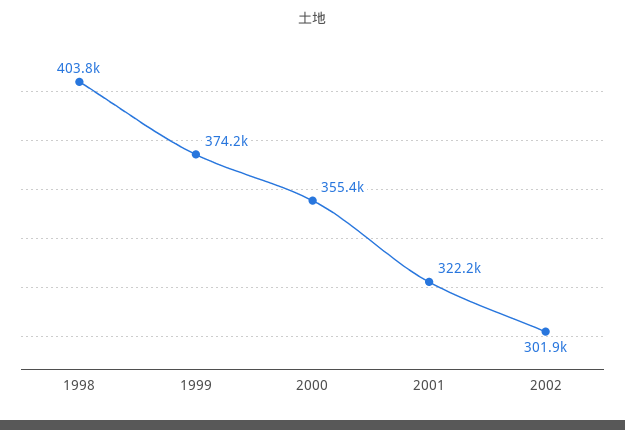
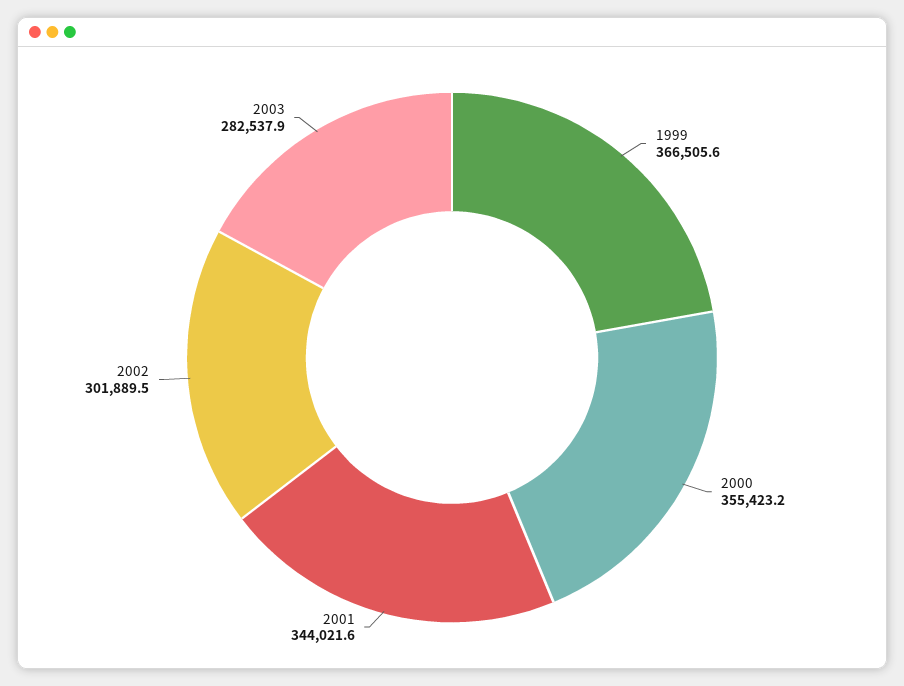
1998: 403800 -> none
1999: 374200 -> 366505.6
2001: 322200 -> 344021.6
2003: none -> 282537.9

